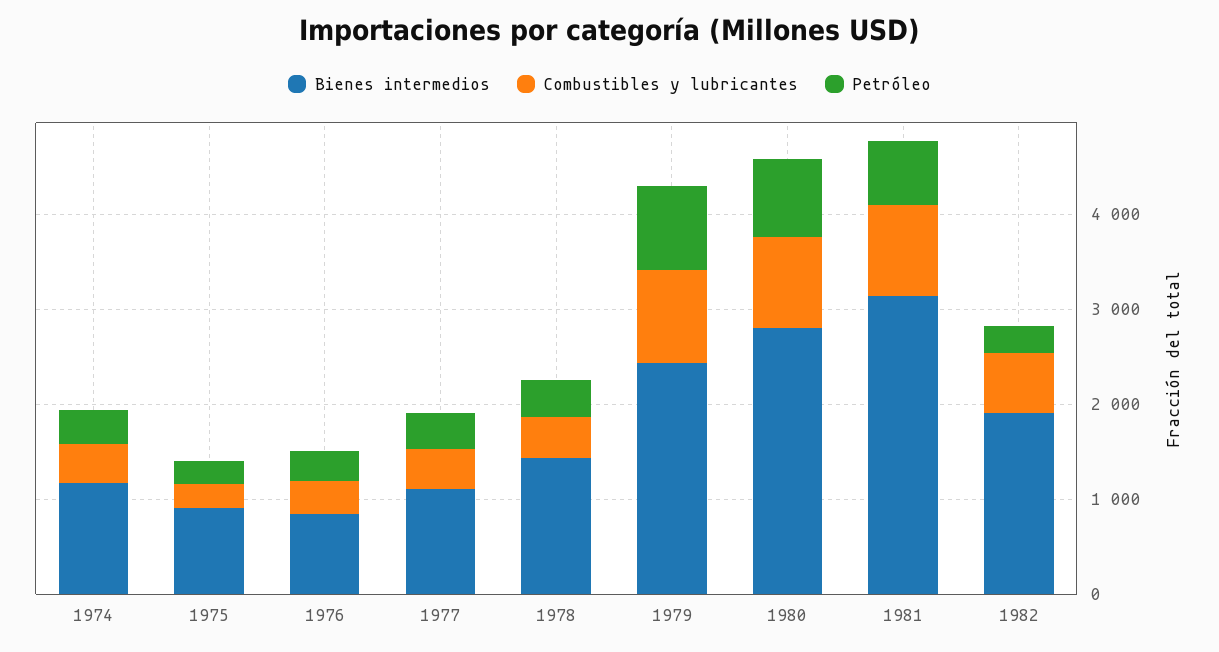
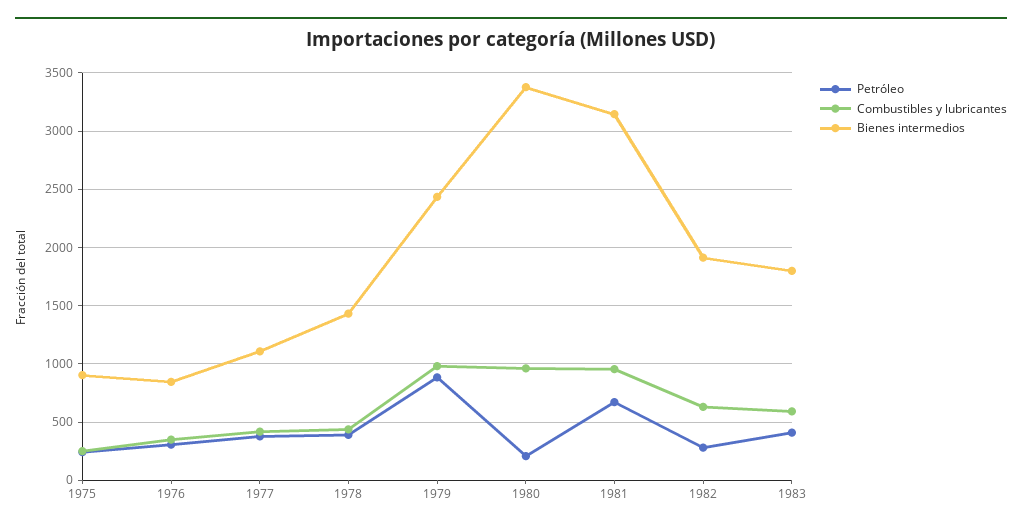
Bienes intermedios, 1974: 1200 -> none
Combustibles y lubricantes, 1974: 400 -> none
Petróleo, 1974: 400 -> none
Bienes intermedios, 1980: 2800 -> 3400
Petróleo, 1980: 800 -> 200
Petróleo, 1983: none -> 400
Combustibles y lubricantes, 1983: none -> 600
Bienes intermedios, 1983: none -> 1800

